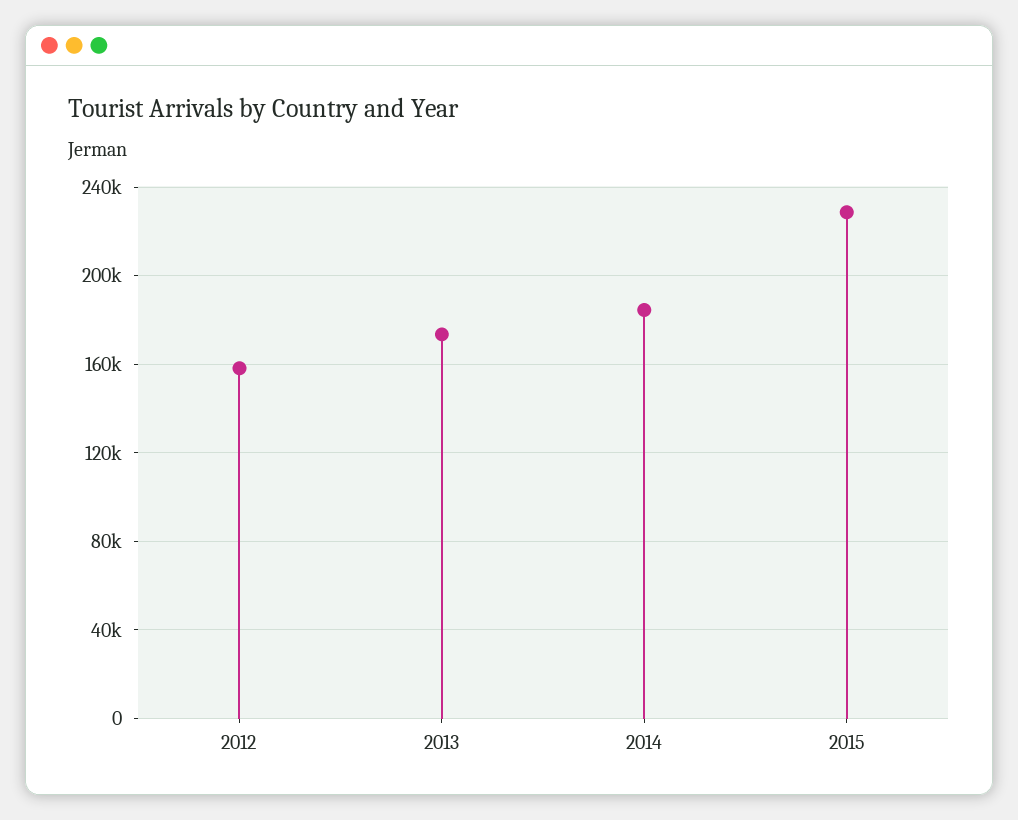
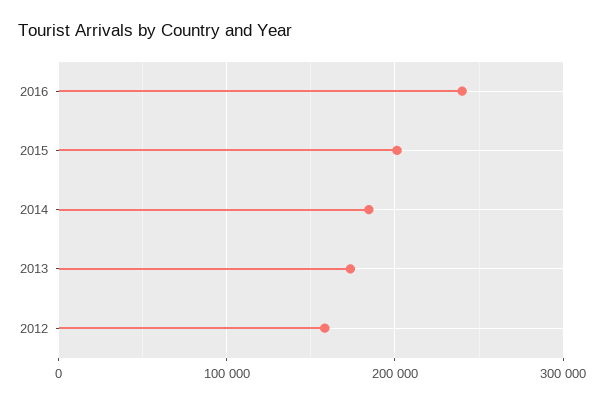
2015: 230000 -> 200000
2016: none -> 240000

